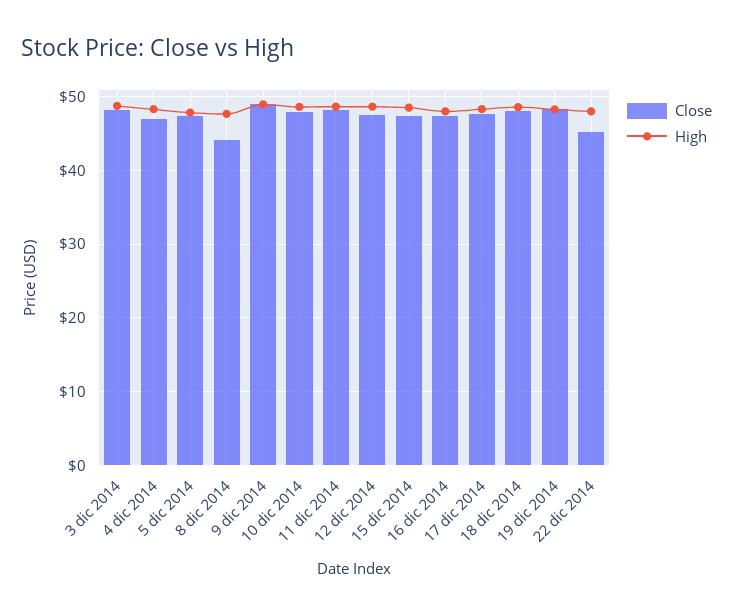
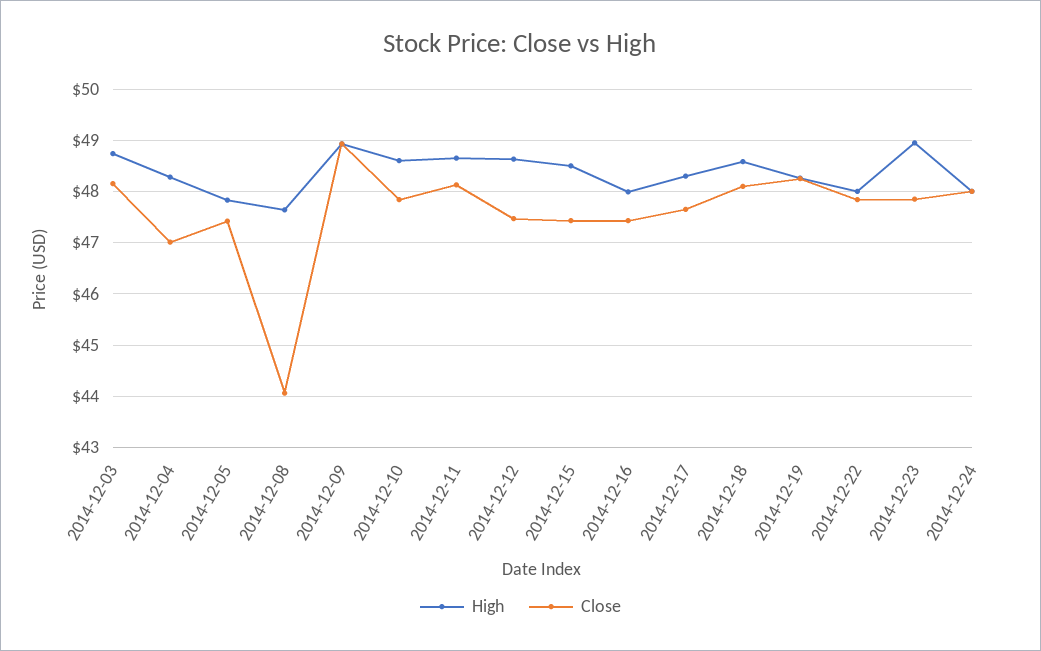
Close, 22 dic 2014: 45 -> 47.8
High, 2014-12-23: none -> 49
Close, 2014-12-23: none -> 47.8
High, 2014-12-24: none -> 48
Close, 2014-12-24: none -> 48

